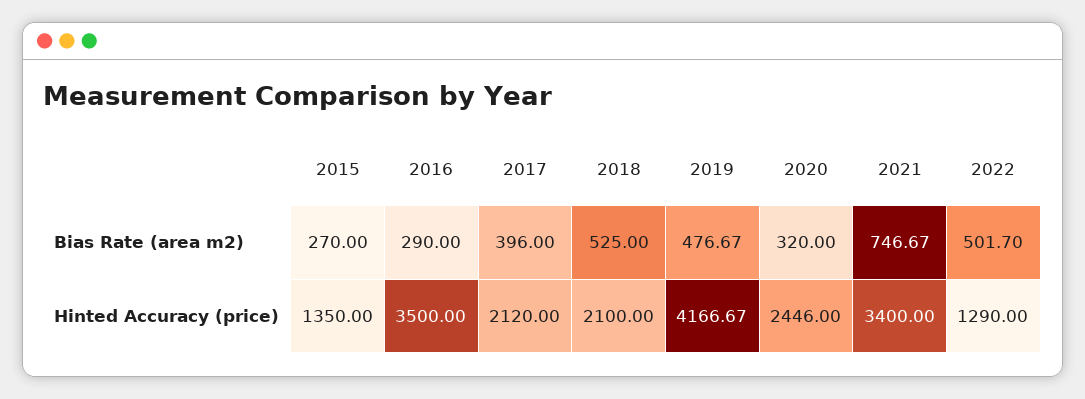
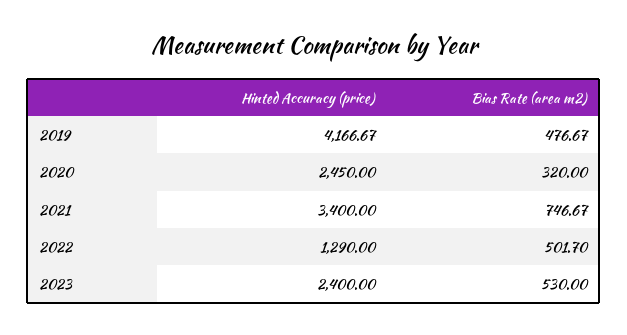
2015, Bias Rate (area m2): 270 -> none
2016, Bias Rate (area m2): 290 -> none
2017, Bias Rate (area m2): 396 -> none
2018, Bias Rate (area m2): 525 -> none
2015, Hinted Accuracy (price): 1350 -> none
2016, Hinted Accuracy (price): 3500 -> none
2017, Hinted Accuracy (price): 2120 -> none
2018, Hinted Accuracy (price): 2100 -> none
2020, Hinted Accuracy (price): 2446 -> 2450
2023, Hinted Accuracy (price): none -> 2400
2023, Bias Rate (area m2): none -> 530

